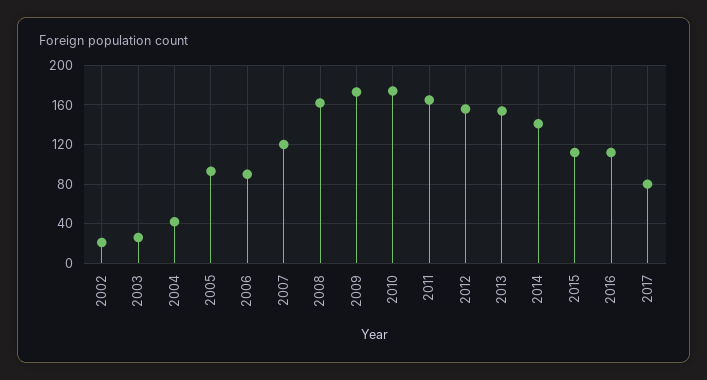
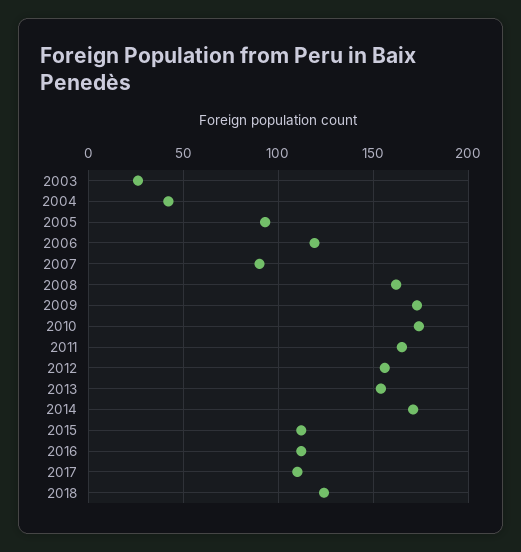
2002: 20 -> none
2006: 90 -> 120
2007: 120 -> 90
2014: 140 -> 170
2017: 80 -> 110
2018: none -> 125

